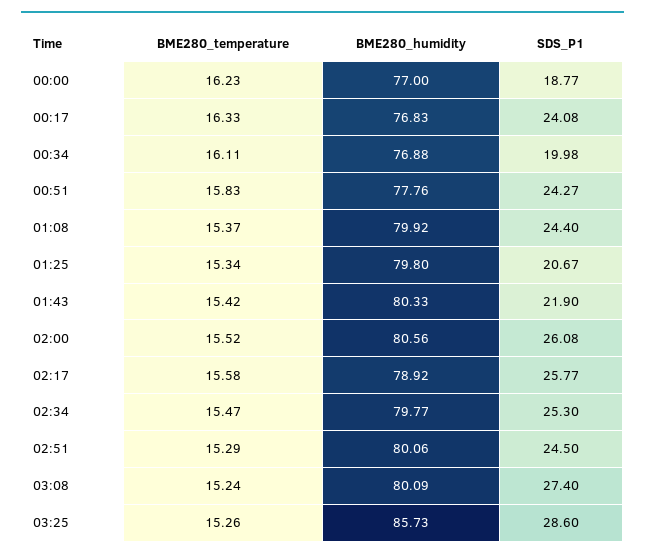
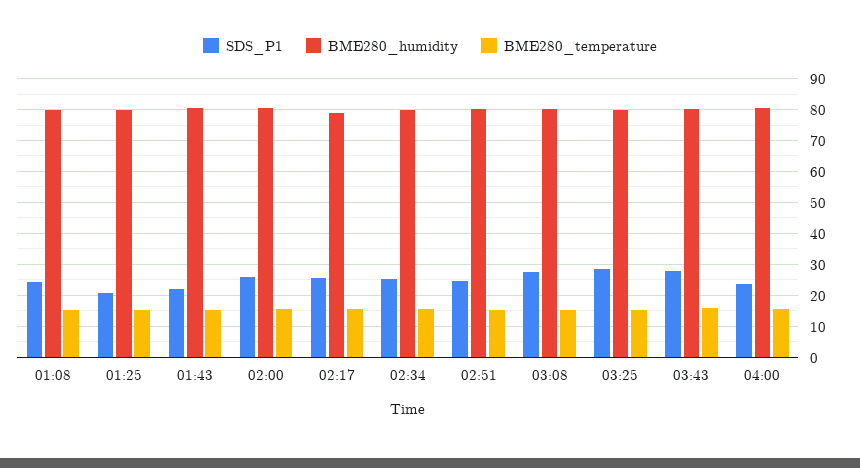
BME280_temperature, 00:00: 16.23 -> none
BME280_humidity, 00:00: 77 -> none
SDS_P1, 00:00: 18.77 -> none
BME280_temperature, 00:17: 16.33 -> none
BME280_humidity, 00:17: 76.83 -> none
SDS_P1, 00:17: 24.08 -> none
BME280_temperature, 00:34: 16.11 -> none
BME280_humidity, 00:34: 76.88 -> none
SDS_P1, 00:34: 19.98 -> none
BME280_temperature, 00:51: 15.83 -> none
BME280_humidity, 00:51: 77.76 -> none
SDS_P1, 00:51: 24.27 -> none
BME280_humidity, 03:25: 85.73 -> 80
SDS_P1, 03:43: none -> 28
BME280_humidity, 03:43: none -> 80
BME280_temperature, 03:43: none -> 16
SDS_P1, 04:00: none -> 24
BME280_humidity, 04:00: none -> 80
BME280_temperature, 04:00: none -> 16

